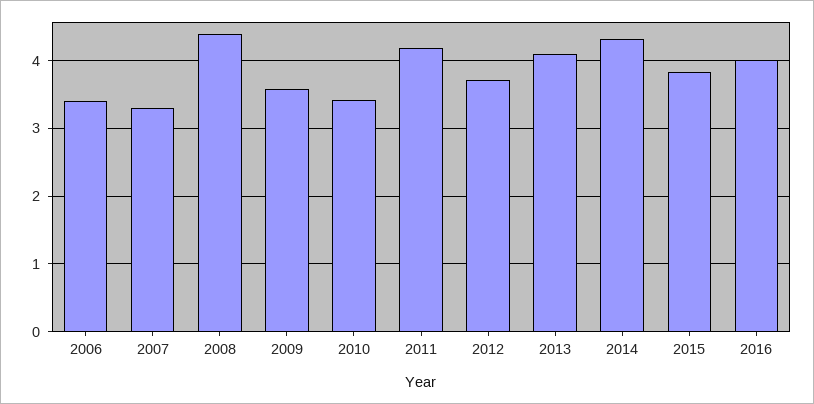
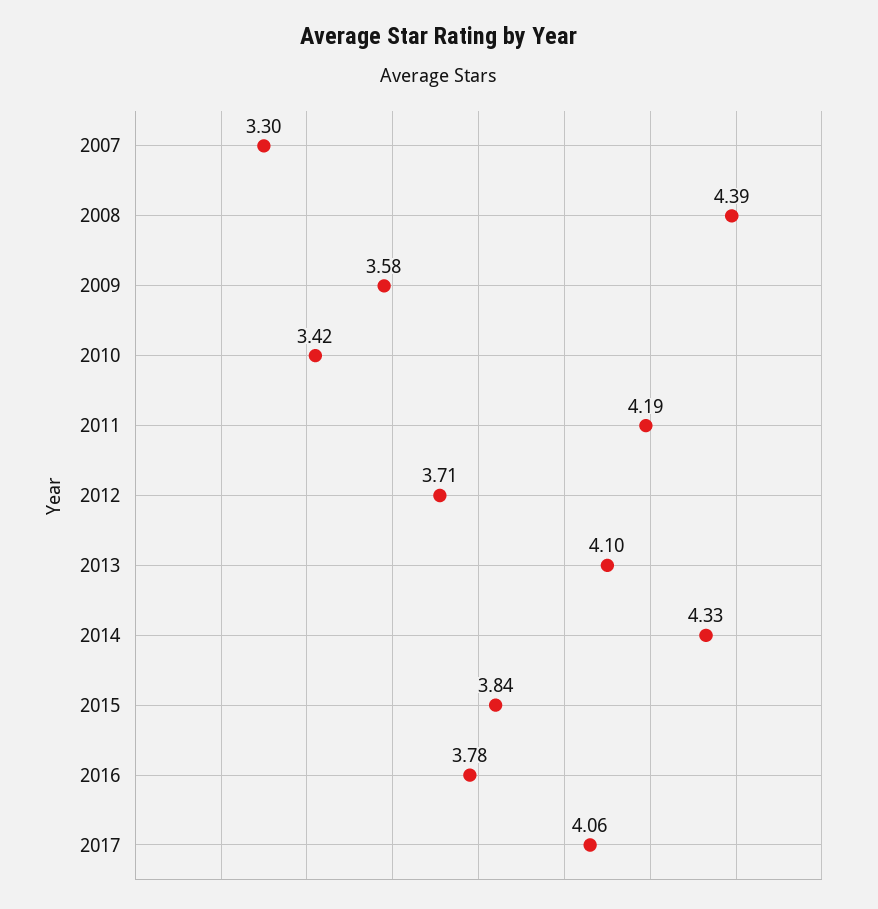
2006: 3.4 -> none
2016: 4 -> 3.78
2017: none -> 4.06

